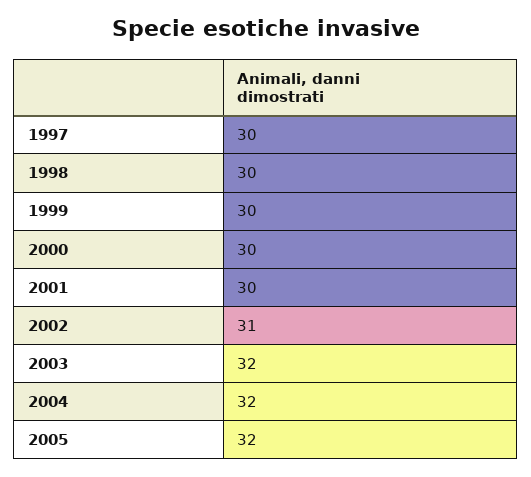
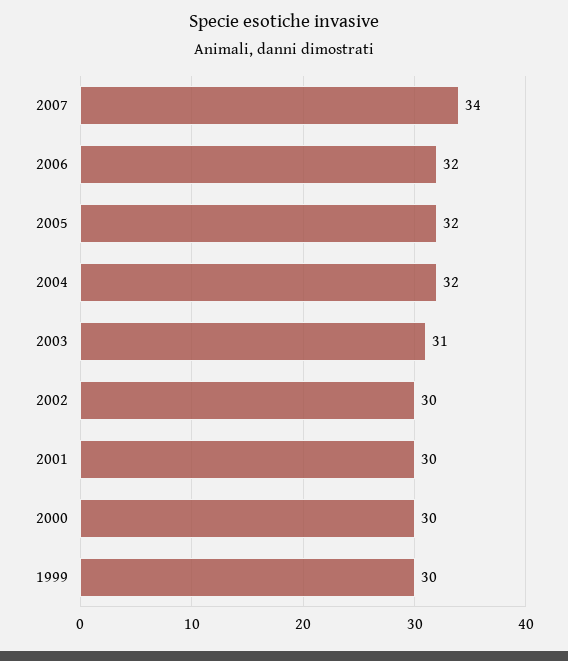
1997: 30 -> none
1998: 30 -> none
2002: 31 -> 30
2003: 32 -> 31
2007: none -> 34
2006: none -> 32

